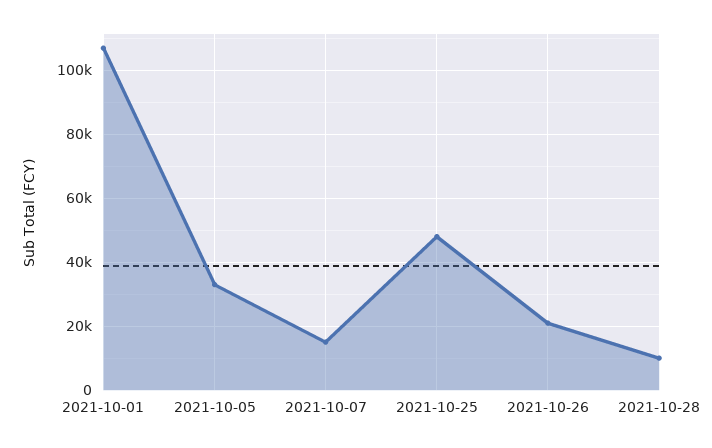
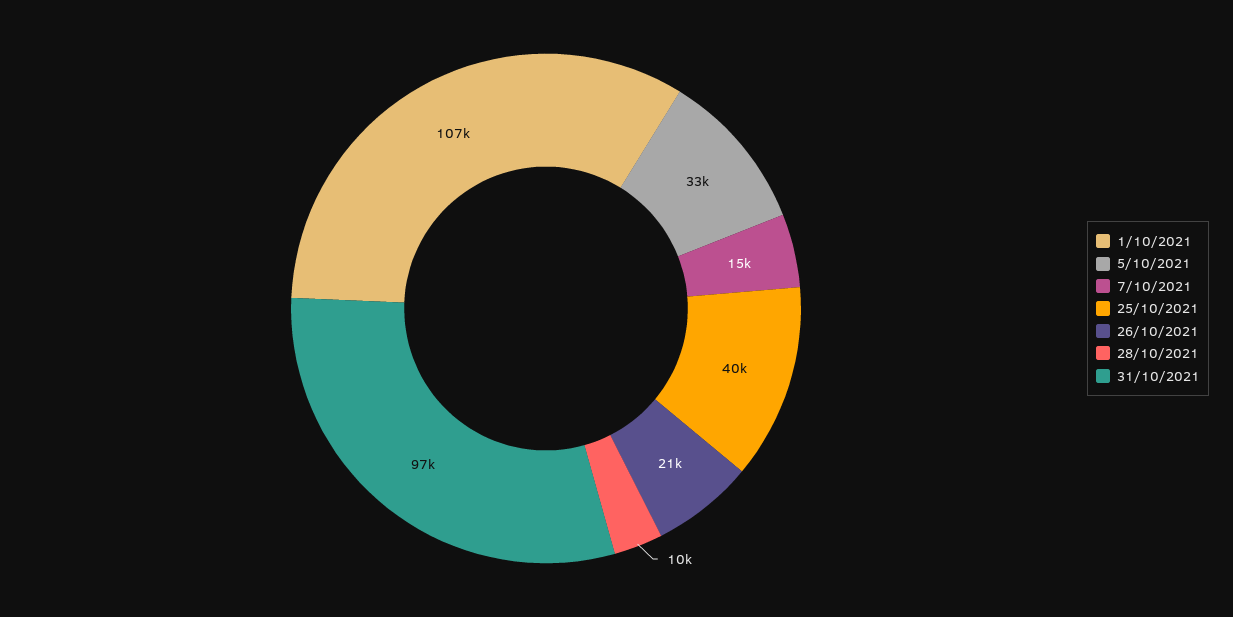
2021-10-25: 48000 -> 40000
31/10/2021: none -> 97000

